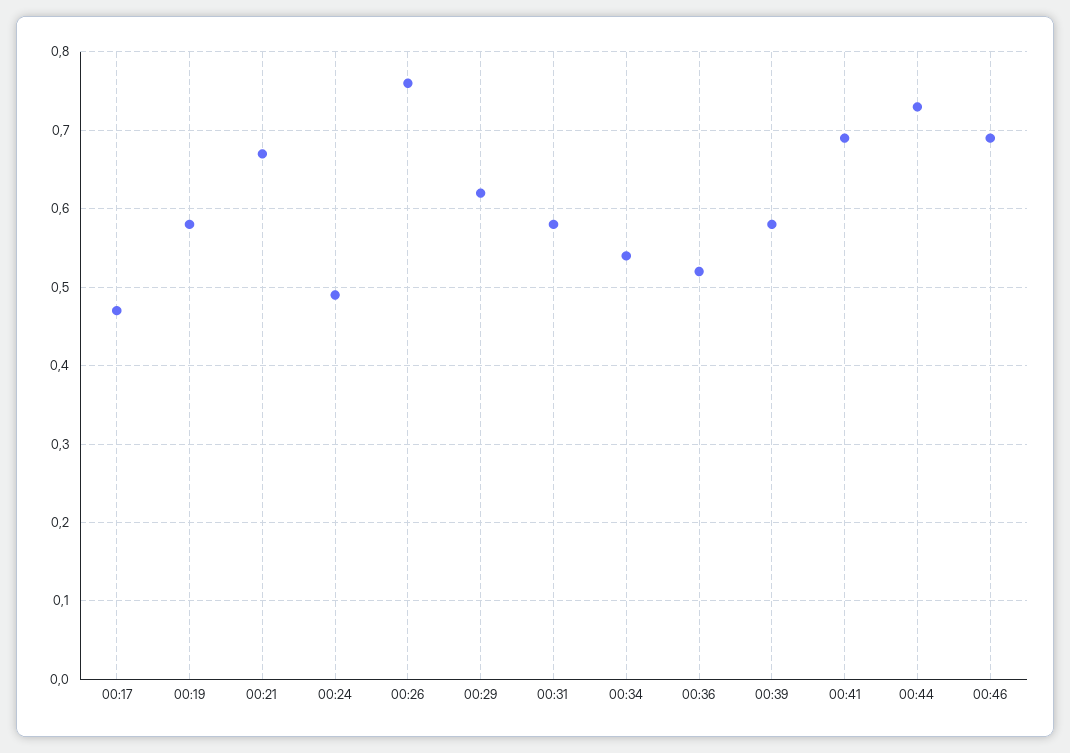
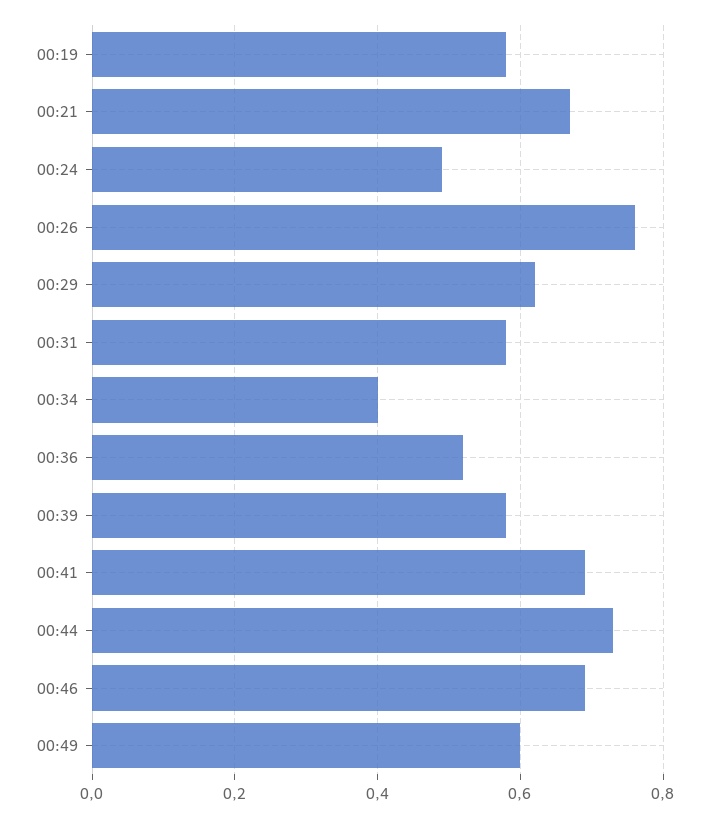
00:17: 0.47 -> none
00:34: 0.54 -> 0.4
00:49: none -> 0.6

